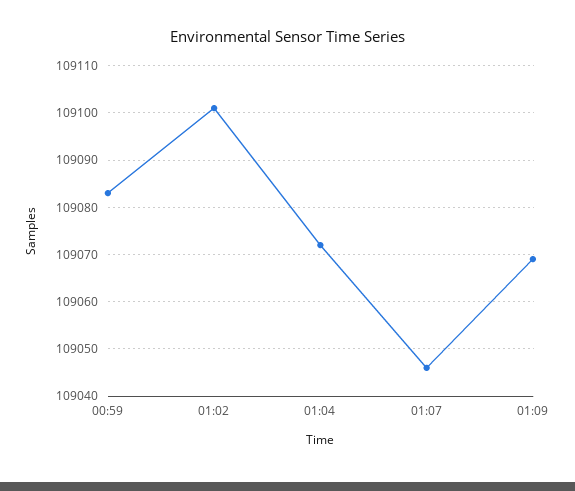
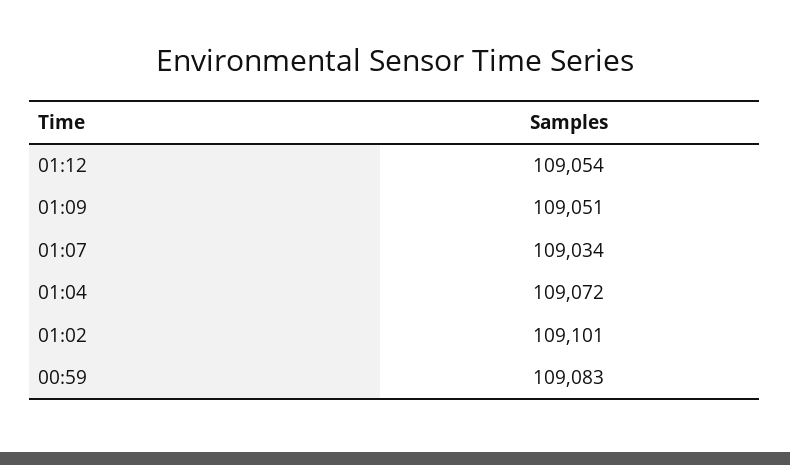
01:07: 109045 -> 109034
01:09: 109070 -> 109051
01:12: none -> 109054

